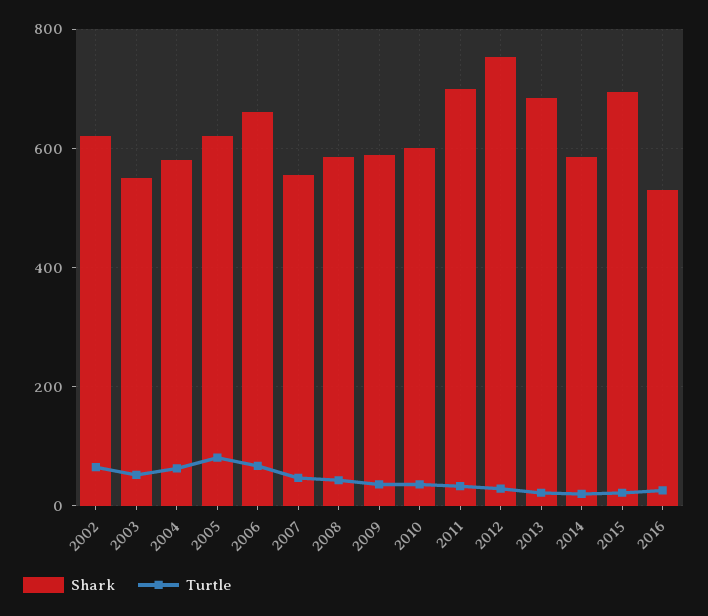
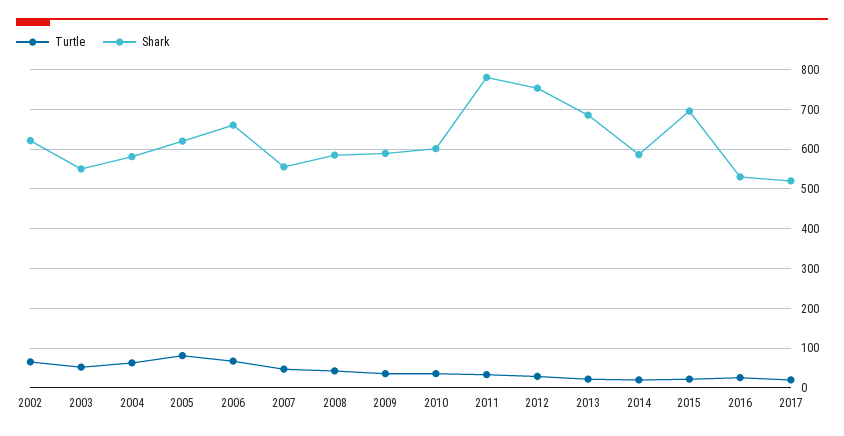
Shark, 2011: 700 -> 780
Turtle, 2017: none -> 20
Shark, 2017: none -> 520

